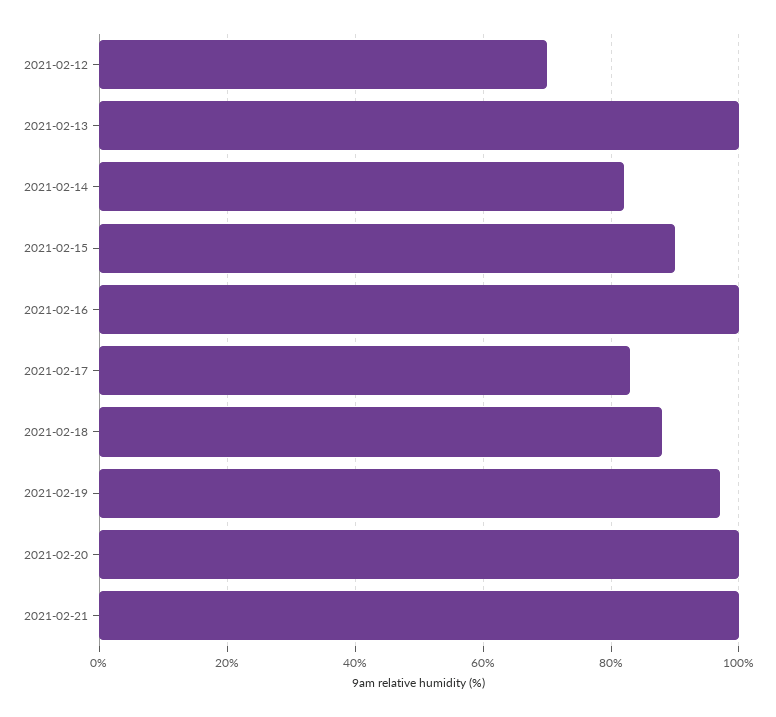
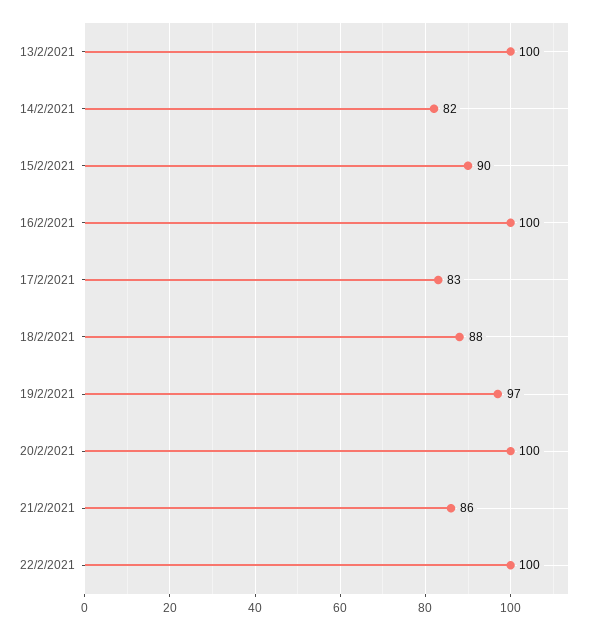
2021-02-12: 70 -> none
2021-02-21: 100 -> 86
22/2/2021: none -> 100

